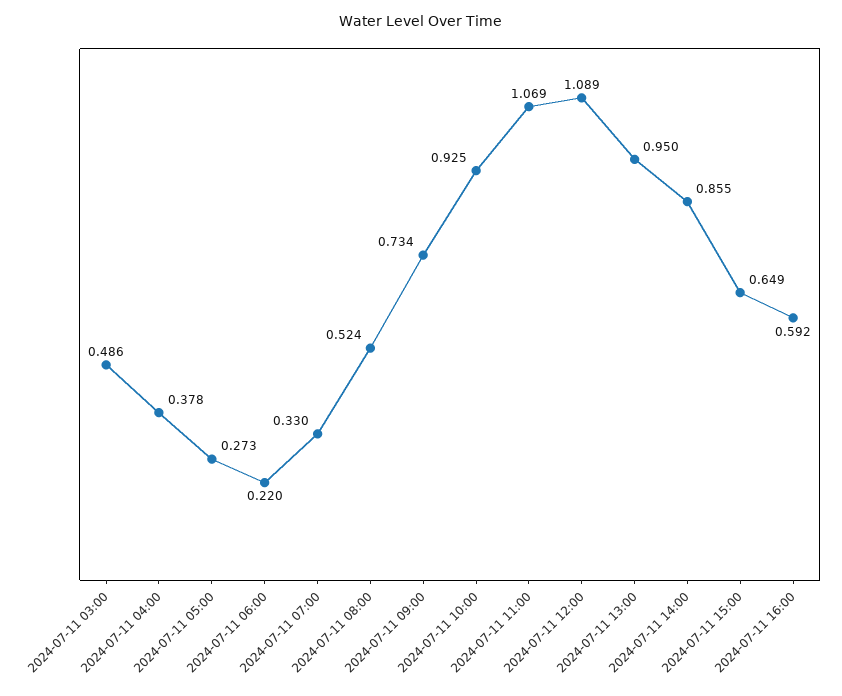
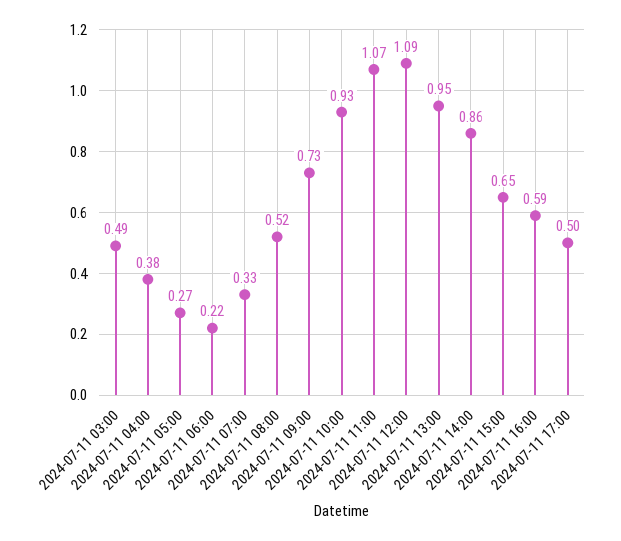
2024-07-11 17:00: none -> 0.5

